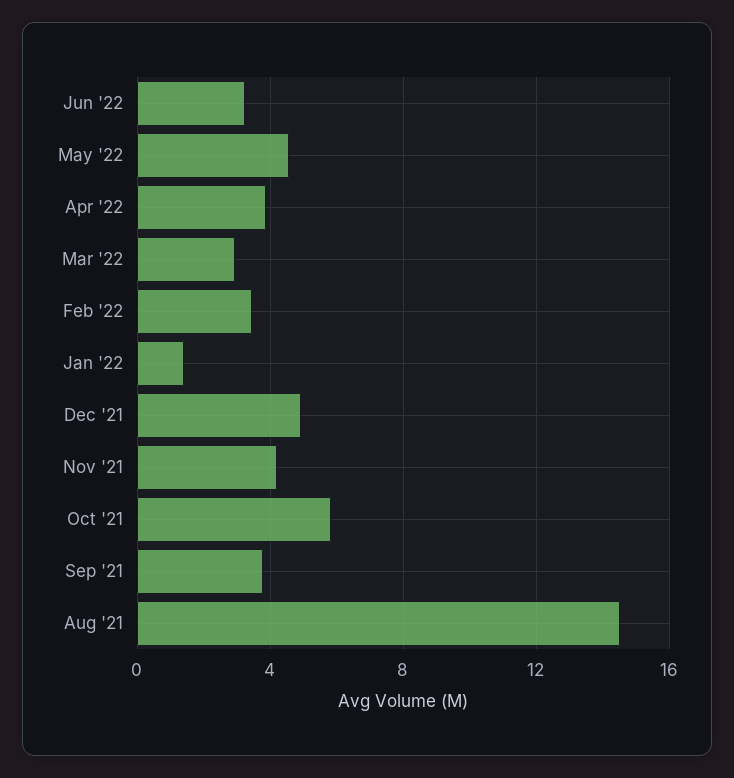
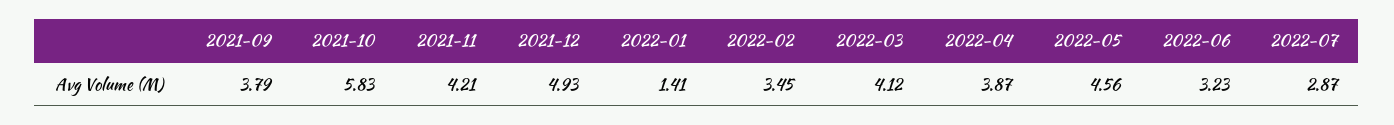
Mar '22: 3 -> 4.12
Aug '21: 14.5 -> none
2022-07: none -> 2.87

